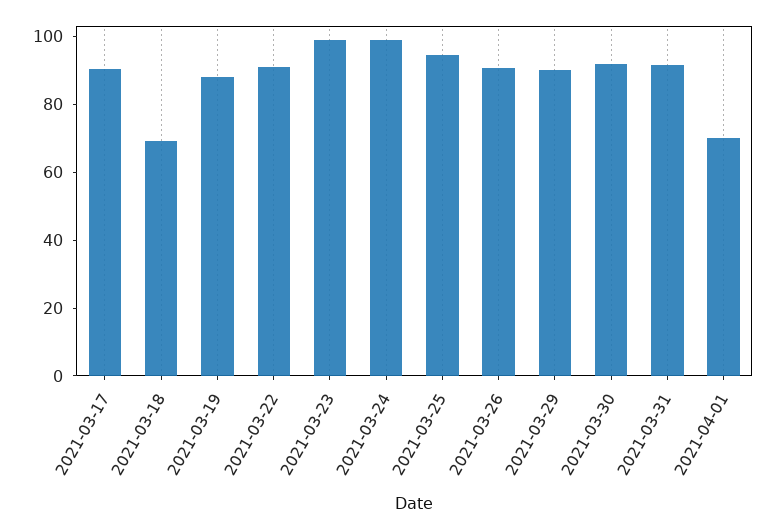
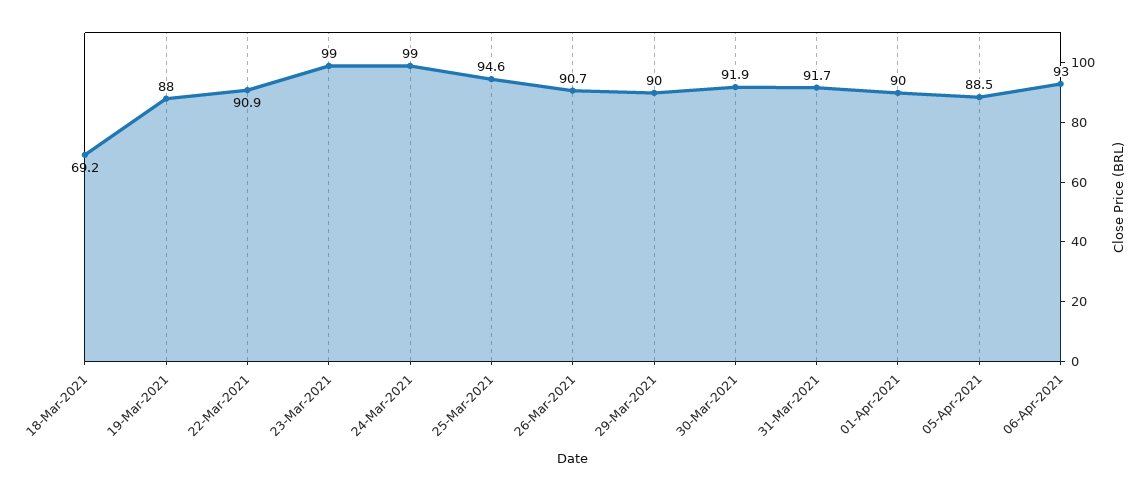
2021-03-17: 90 -> none
2021-04-01: 70 -> 90
05-Apr-2021: none -> 88.5
06-Apr-2021: none -> 93

